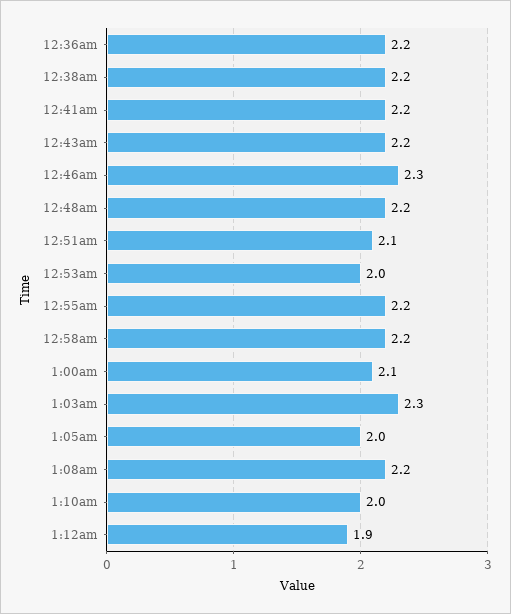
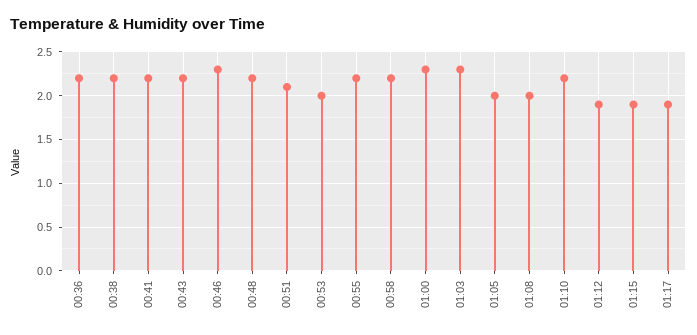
1:00am: 2.1 -> 2.3
1:08am: 2.2 -> 2
1:10am: 2 -> 2.2
01:15: none -> 1.9
01:17: none -> 1.9

